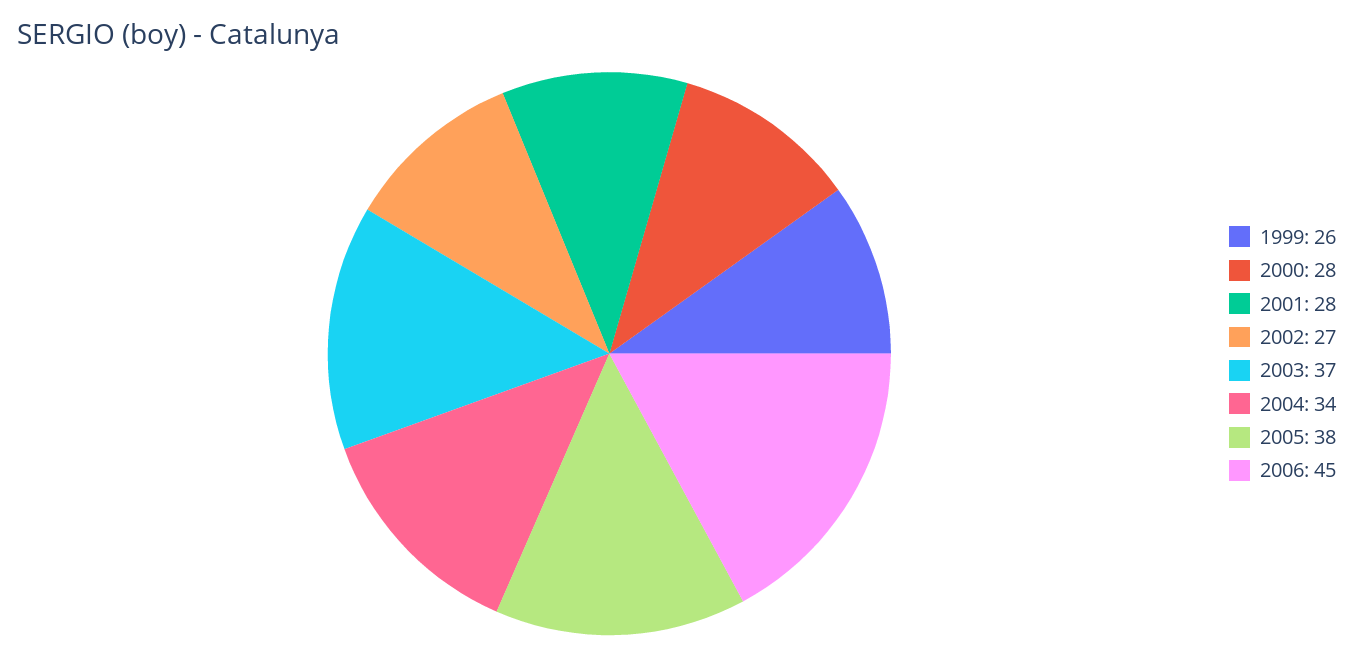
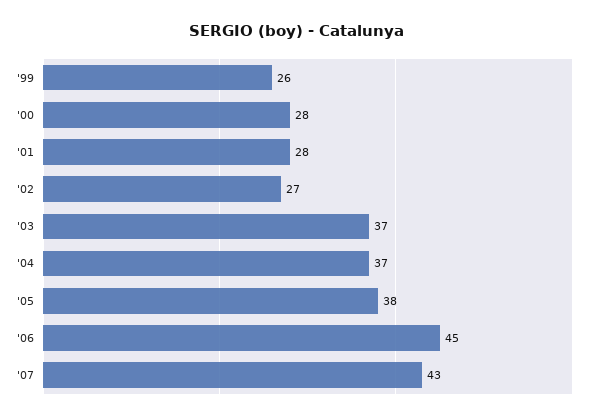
2004: 34 -> 37
'07: none -> 43

